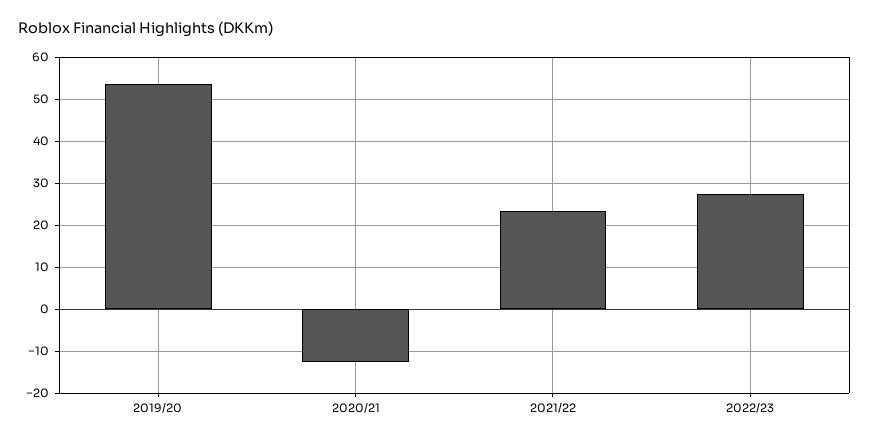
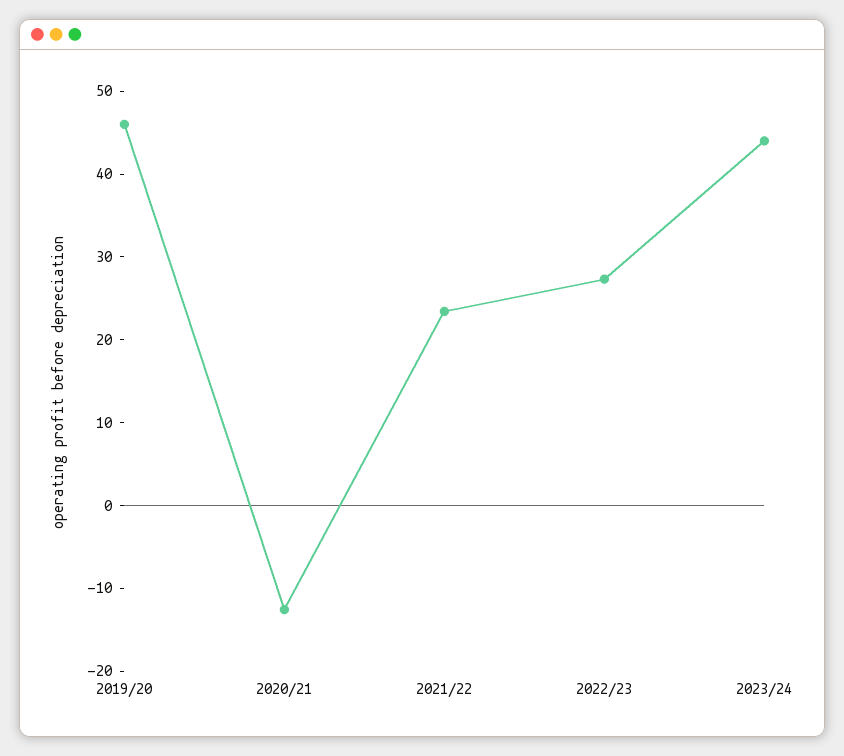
2019/20: 54 -> 46
2023/24: none -> 44

